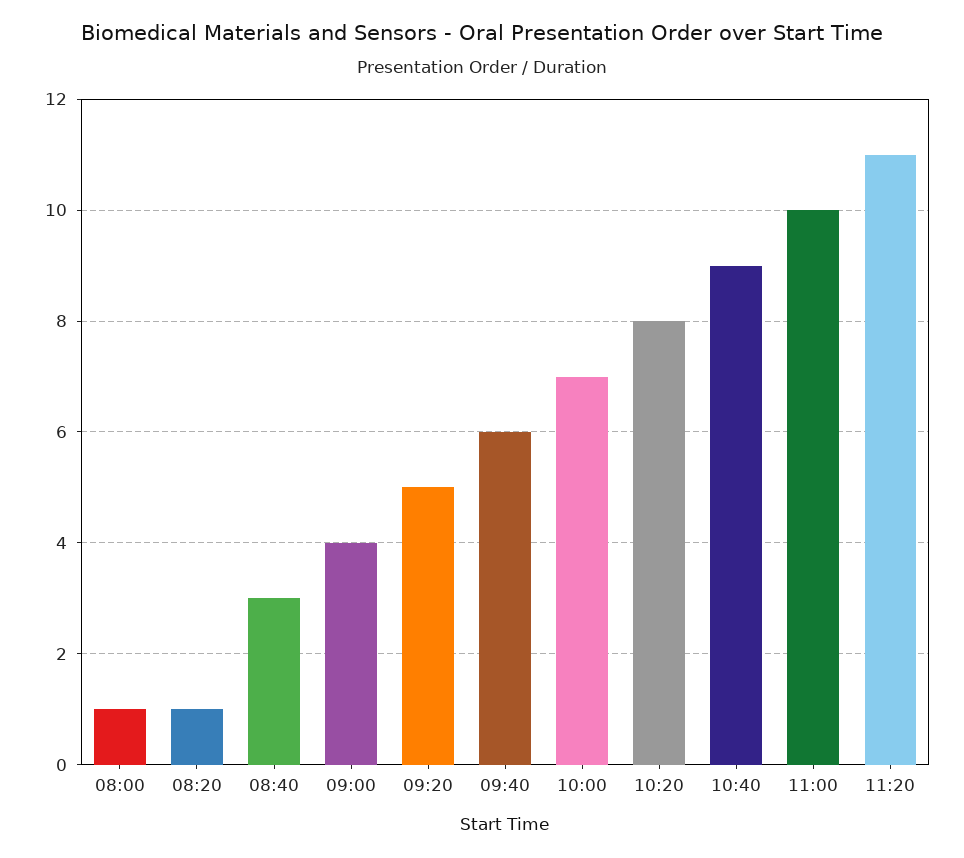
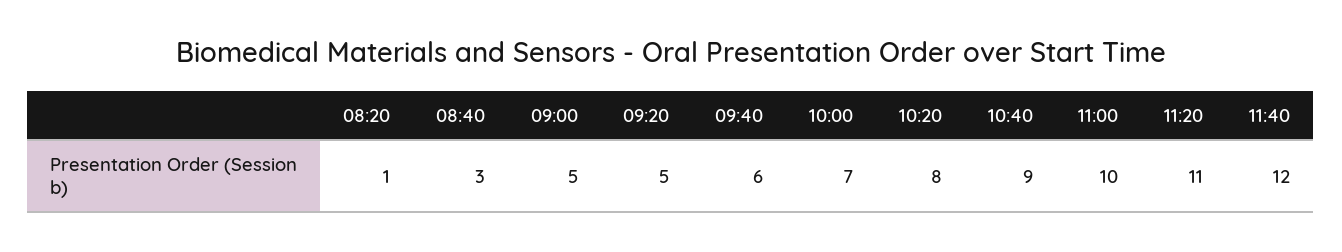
08:00: 1 -> none
09:00: 4 -> 5
11:40: none -> 12

